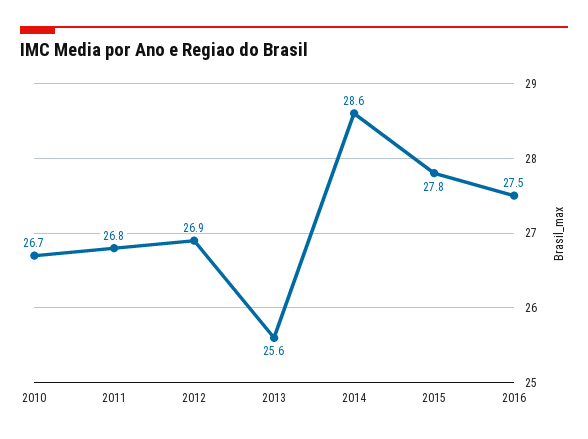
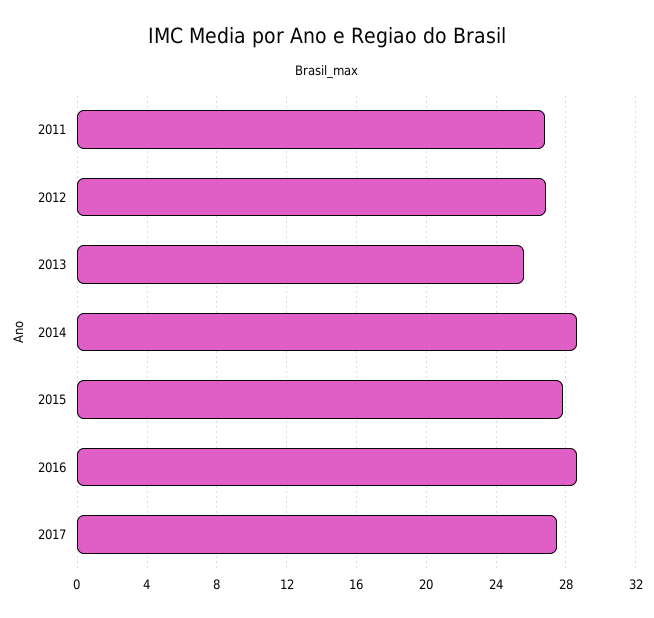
2010: 26.7 -> none
2016: 27.5 -> 28.5
2017: none -> 27.5

